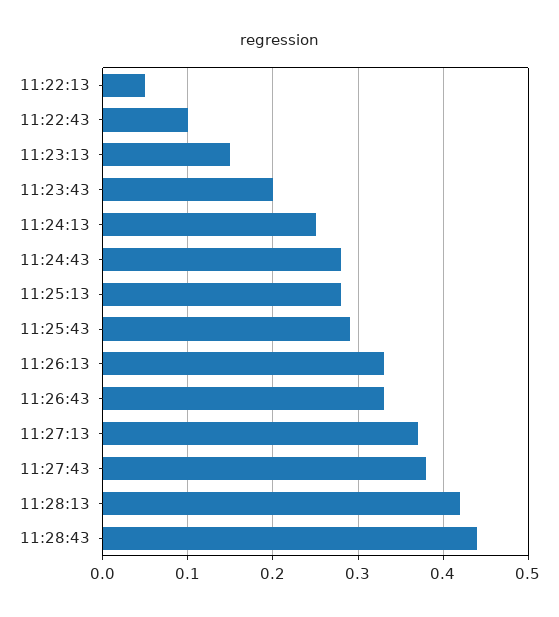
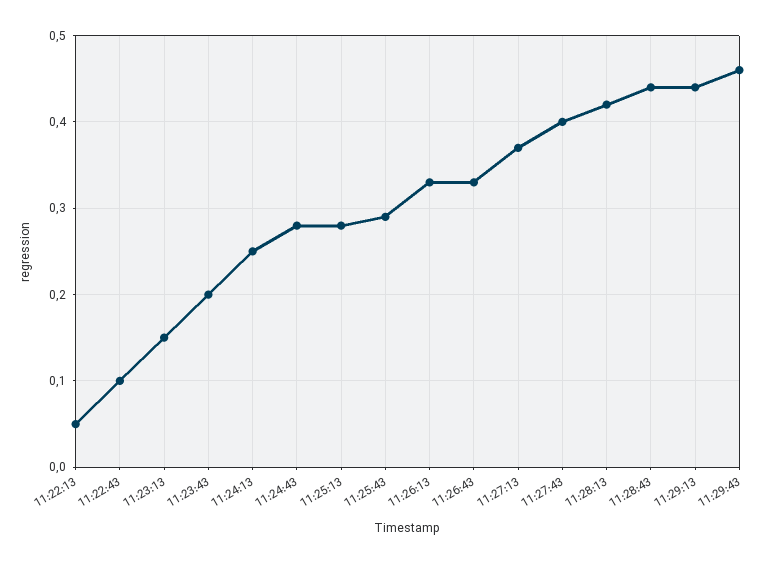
11:27:43: 0.38 -> 0.4
11:29:13: none -> 0.44
11:29:43: none -> 0.46

